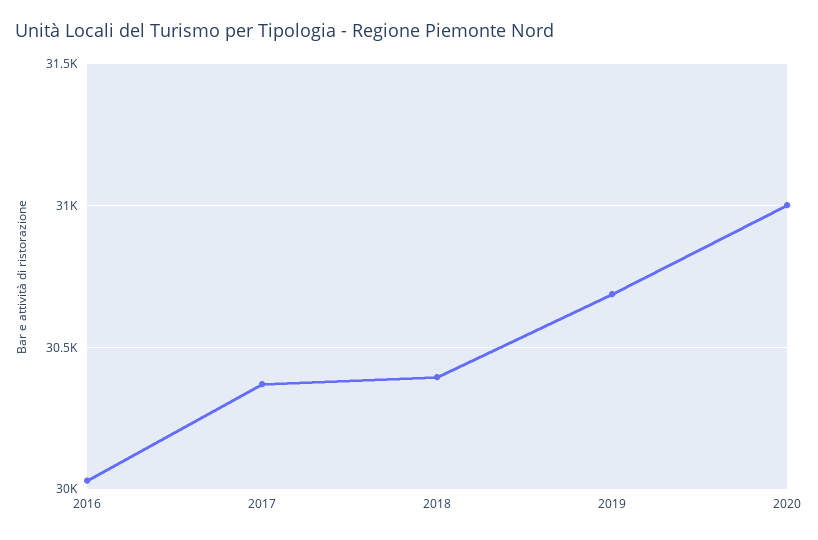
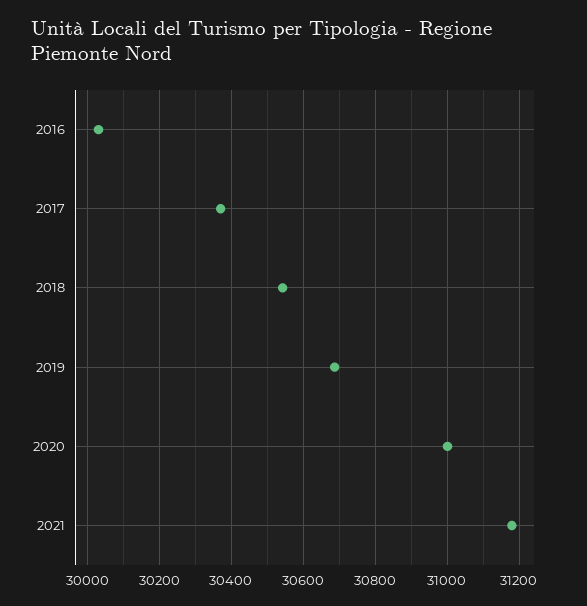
2018: 30400 -> 30540
2021: none -> 31180

